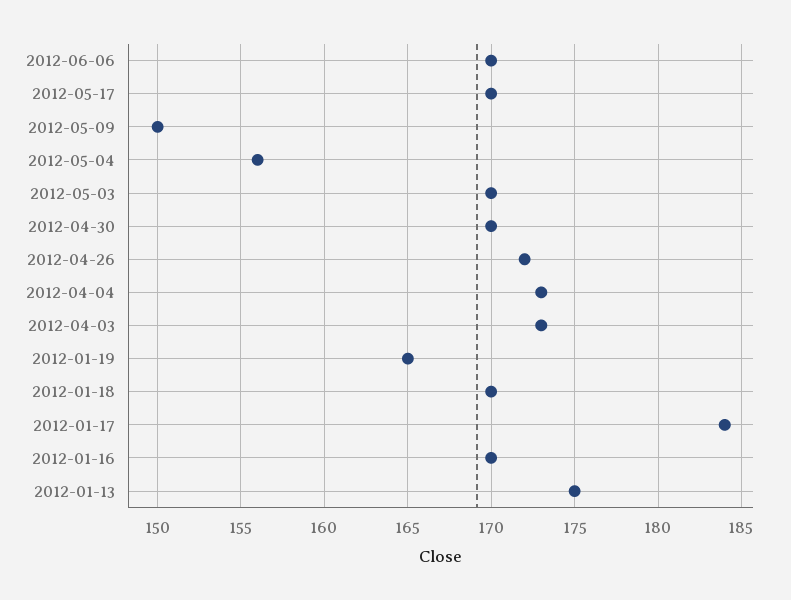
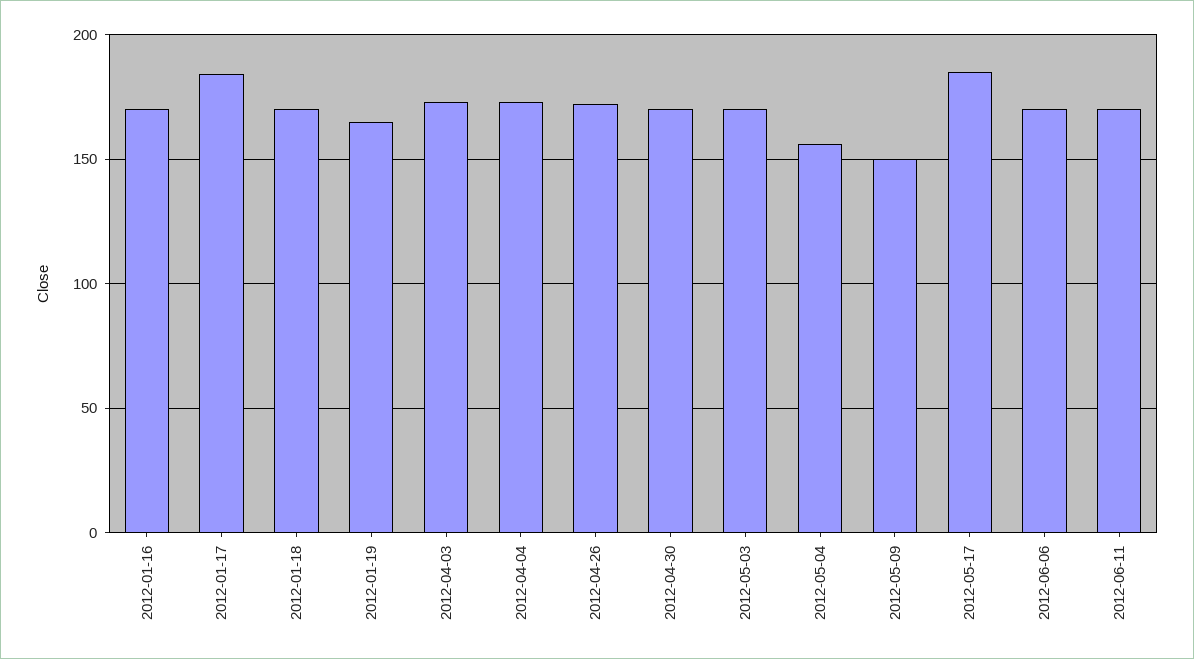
2012-05-17: 170 -> 185
2012-01-13: 175 -> none
2012-06-11: none -> 170

